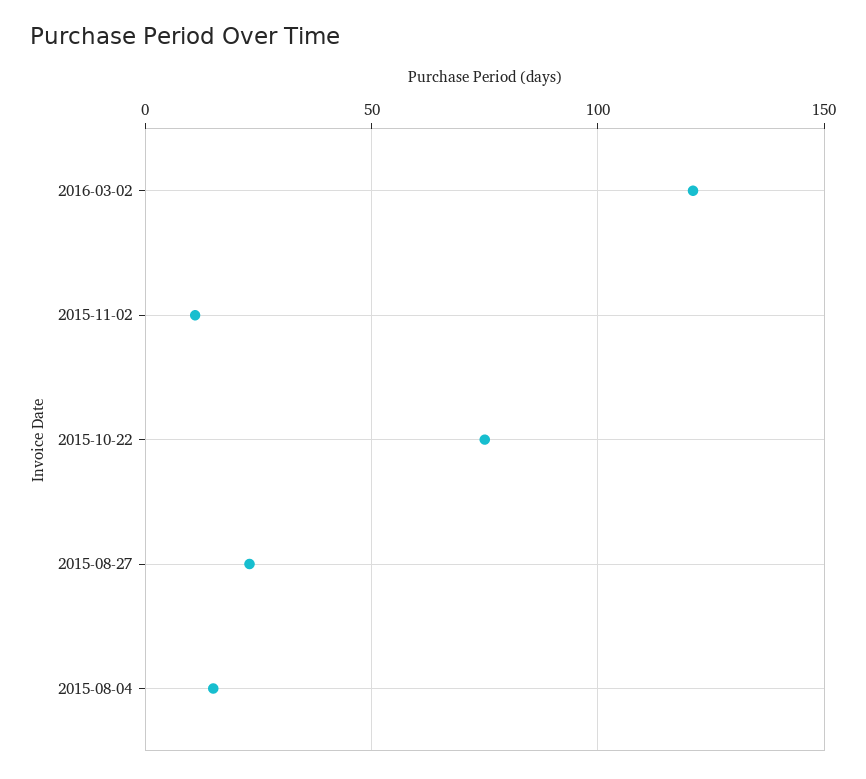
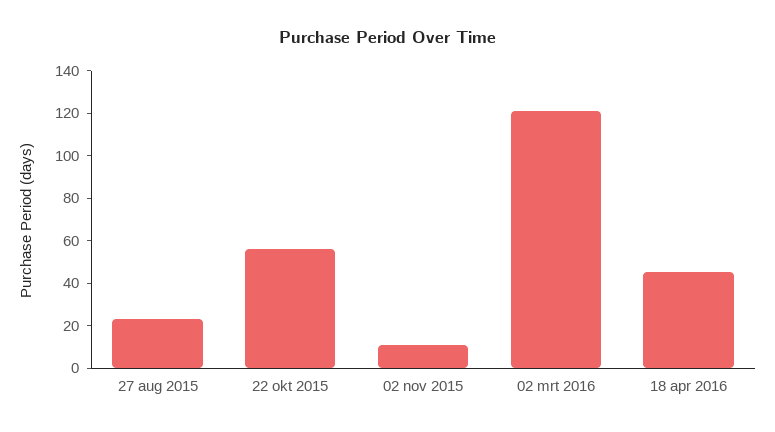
2015-10-22: 75 -> 55
2015-08-04: 15 -> none
18 apr 2016: none -> 45

